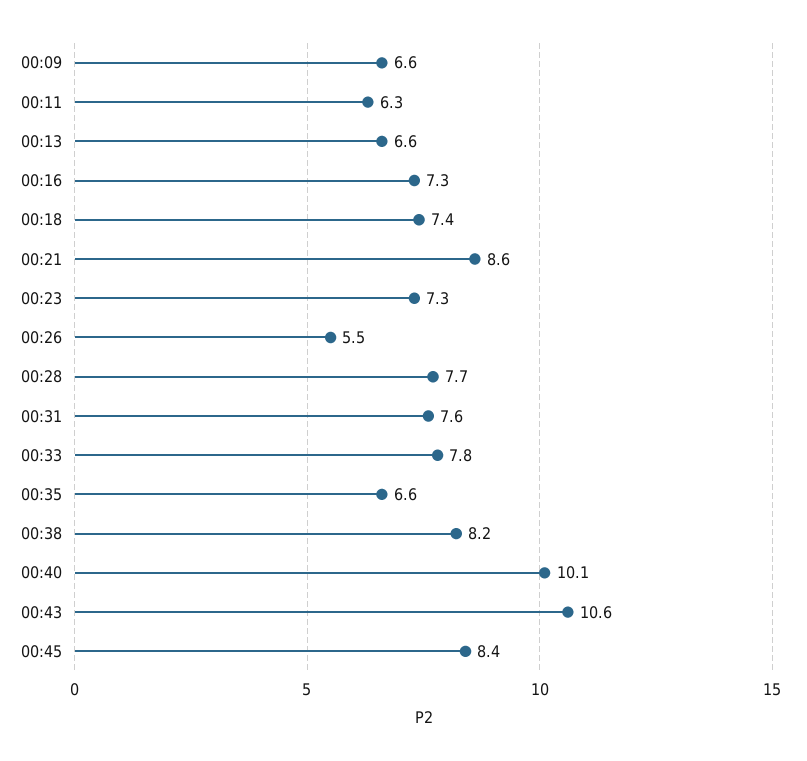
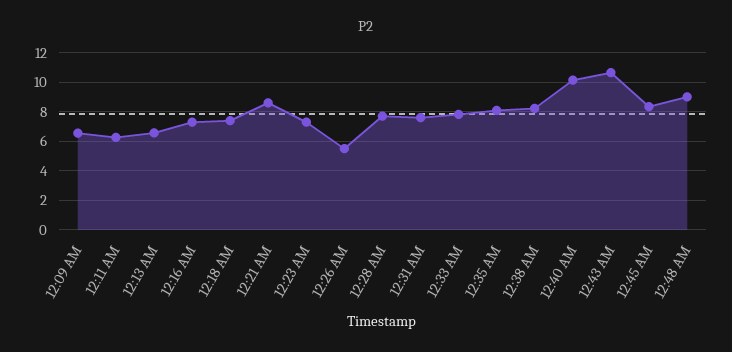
00:35: 6.6 -> 8
12:48 AM: none -> 9

